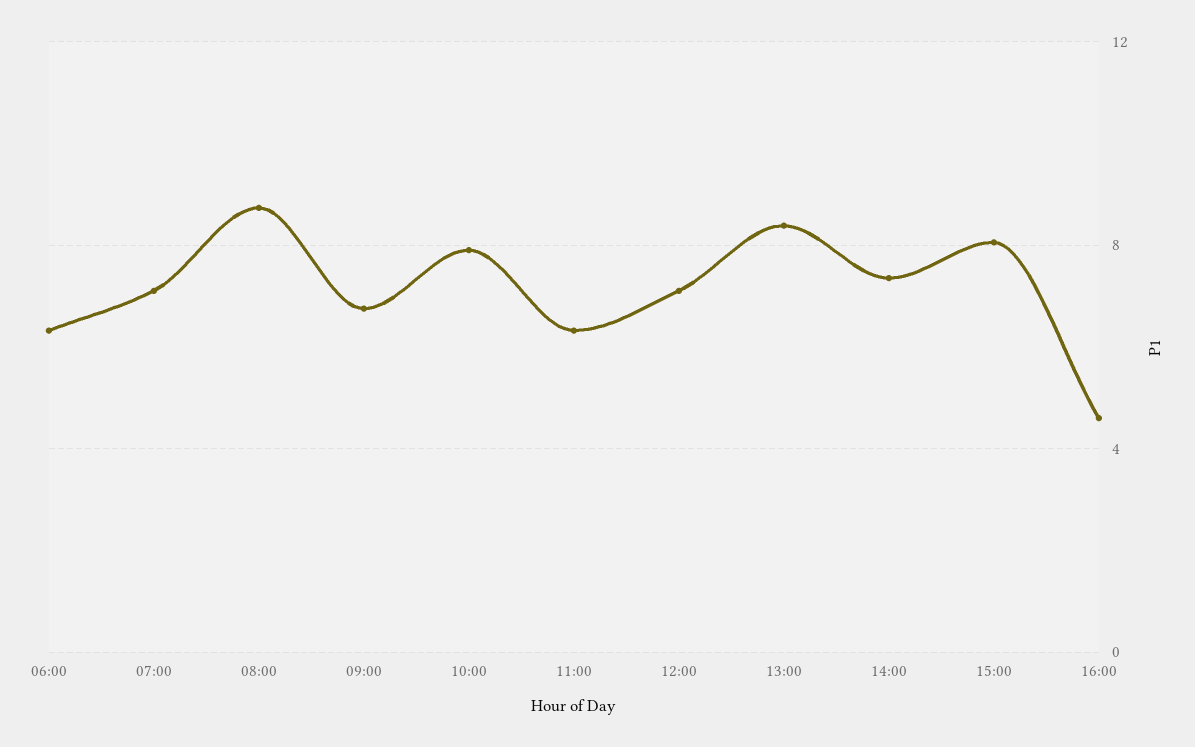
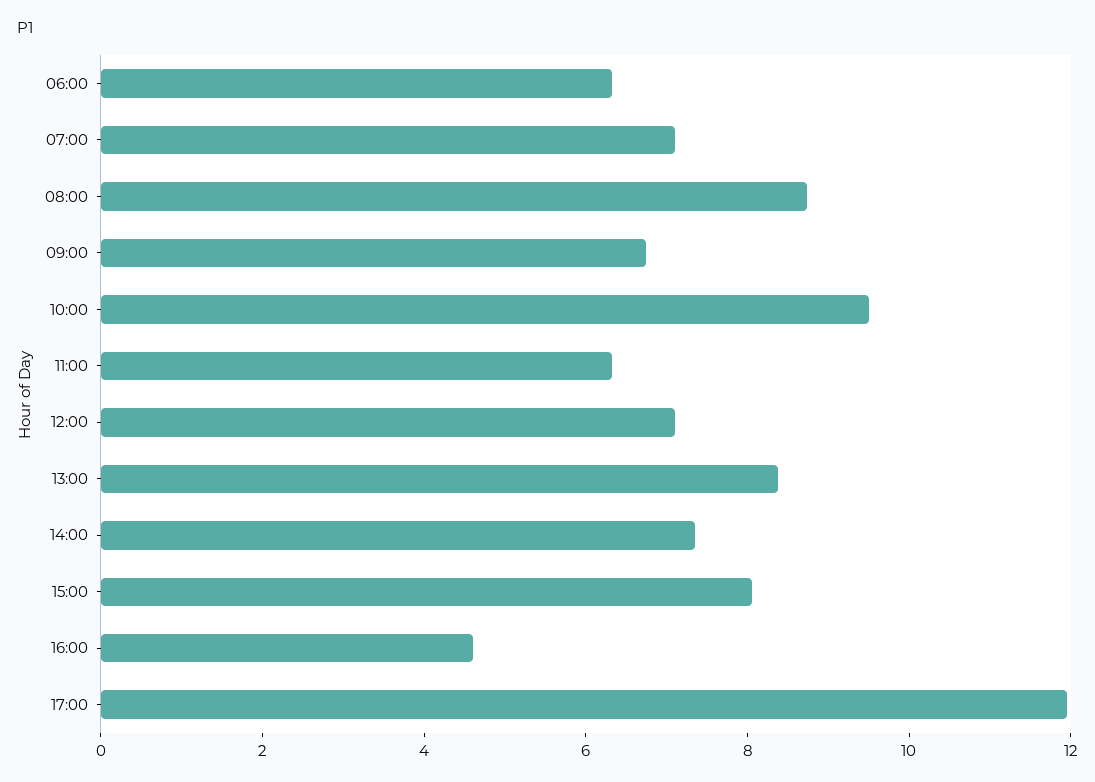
10:00: 8 -> 9.5
17:00: none -> 12

